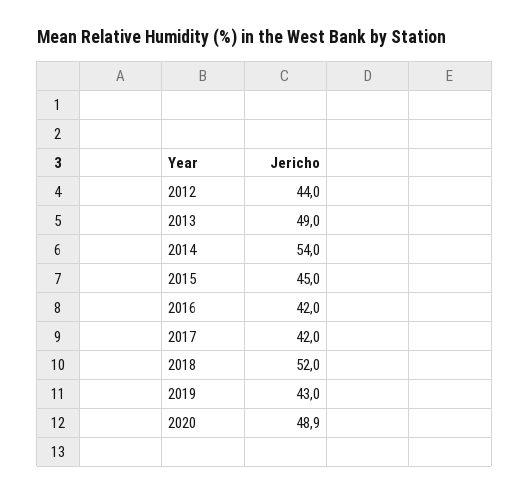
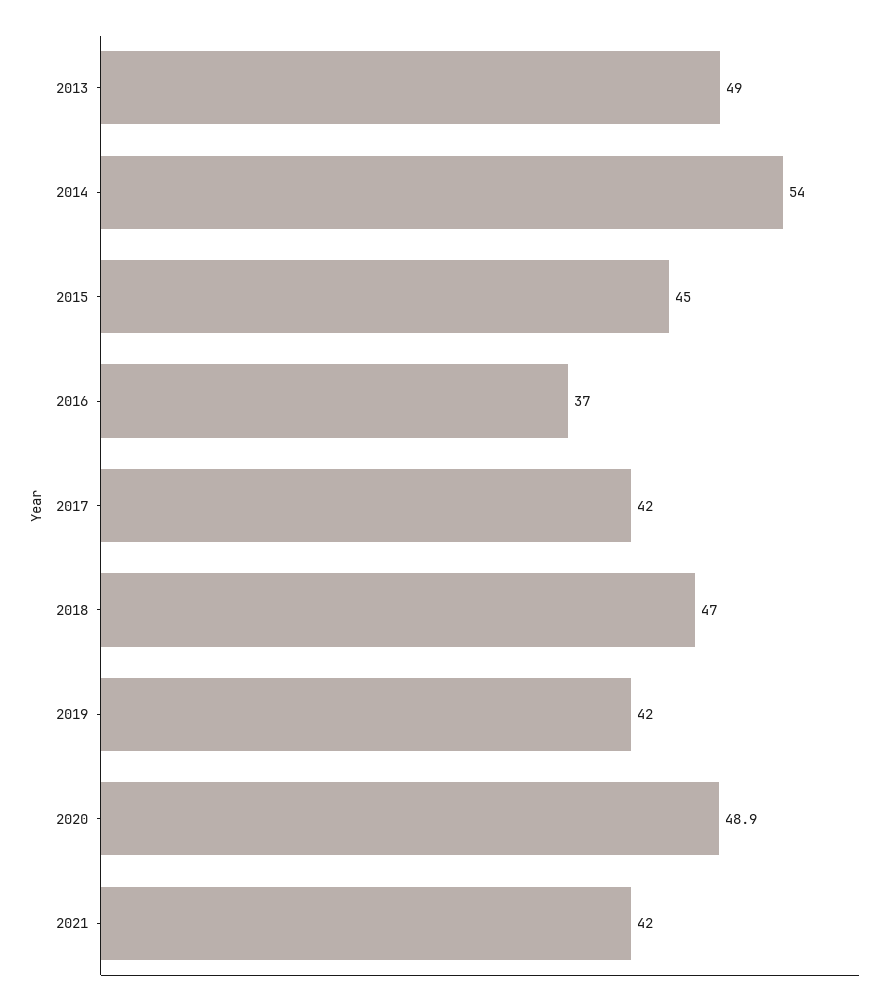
2012: 44 -> none
2016: 42 -> 37
2018: 52 -> 47
2019: 43 -> 42
2021: none -> 42

